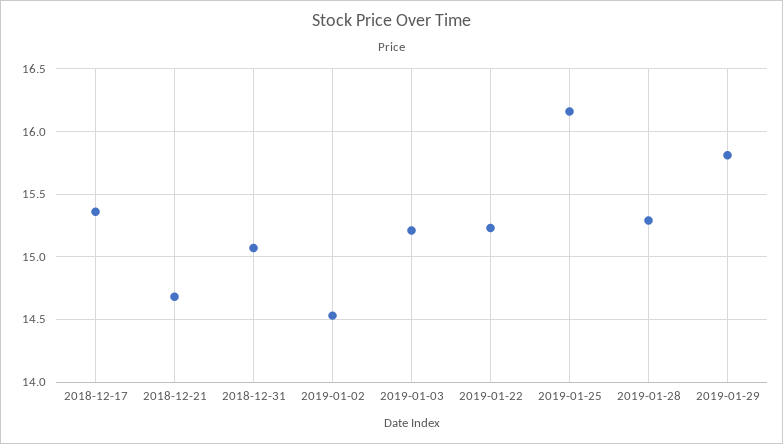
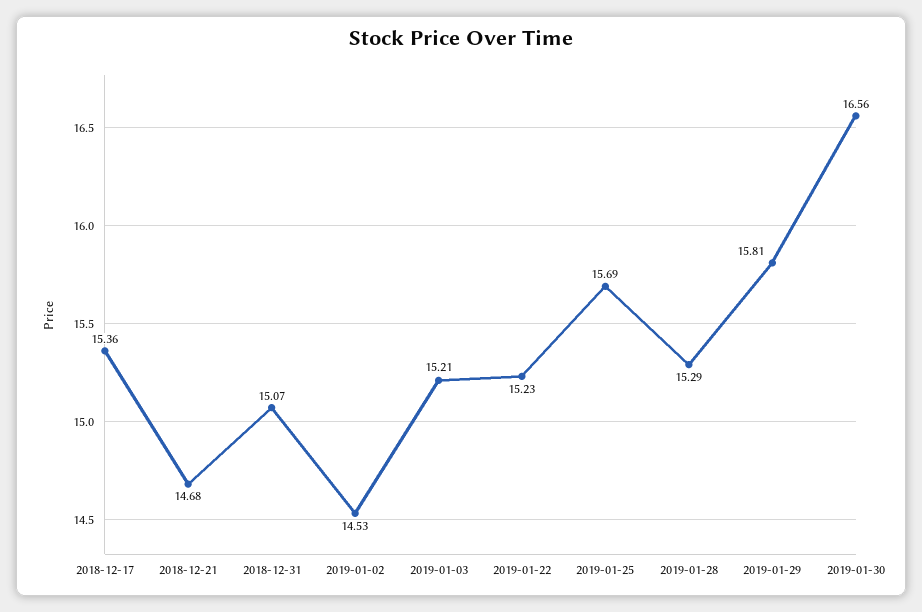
2019-01-25: 16.15 -> 15.69
2019-01-30: none -> 16.56

